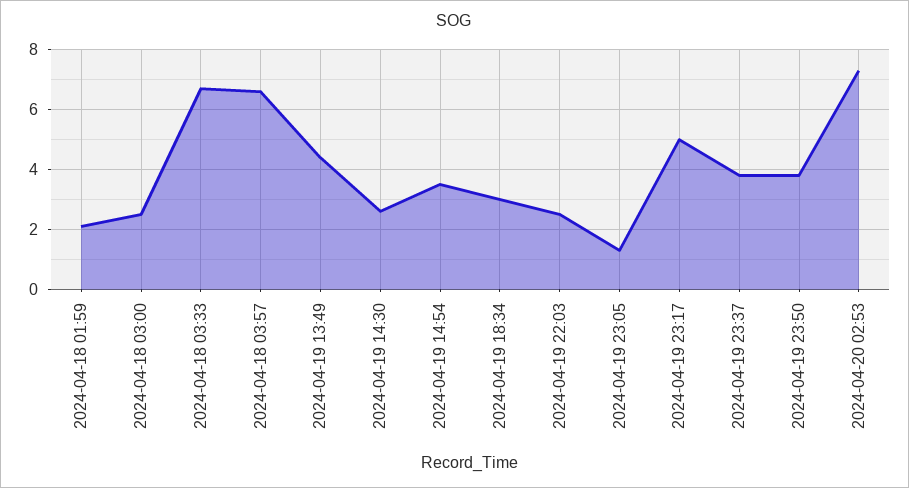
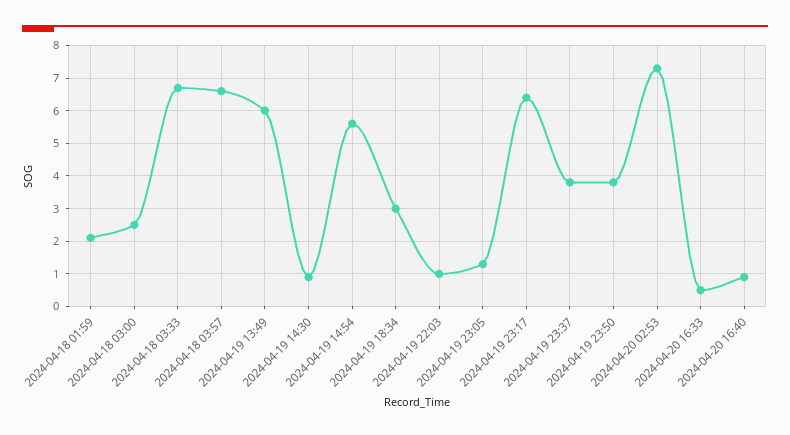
2024-04-19 13:49: 4.5 -> 6
2024-04-19 14:30: 2.5 -> 1
2024-04-19 14:54: 3.5 -> 5.5
2024-04-19 22:03: 2.5 -> 1
2024-04-19 23:17: 5 -> 6.5
2024-04-20 16:33: none -> 0.5
2024-04-20 16:40: none -> 1

